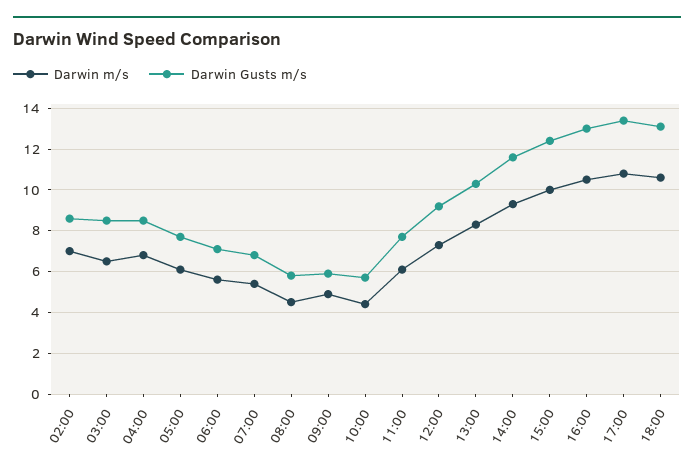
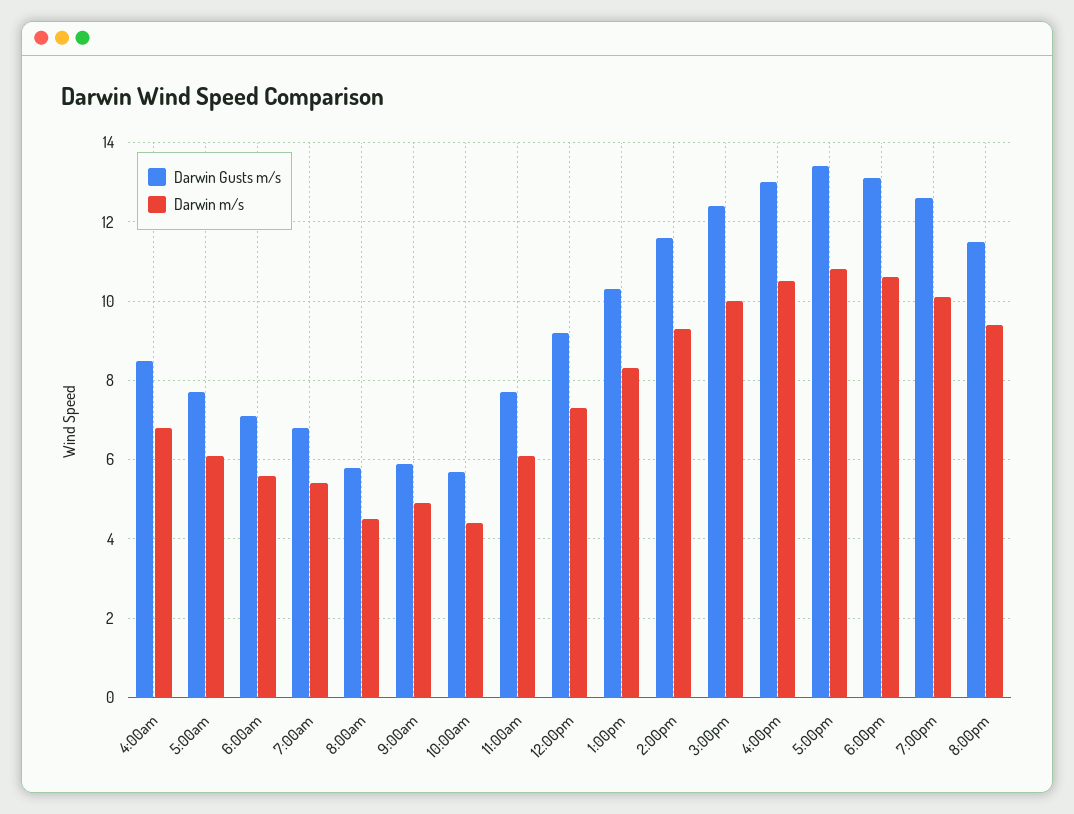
Darwin m/s, 02:00: 7 -> none
Darwin Gusts m/s, 02:00: 8.5 -> none
Darwin m/s, 03:00: 6.5 -> none
Darwin Gusts m/s, 03:00: 8.5 -> none
Darwin Gusts m/s, 7:00pm: none -> 12.5
Darwin m/s, 7:00pm: none -> 10
Darwin Gusts m/s, 8:00pm: none -> 11.5
Darwin m/s, 8:00pm: none -> 9.5

